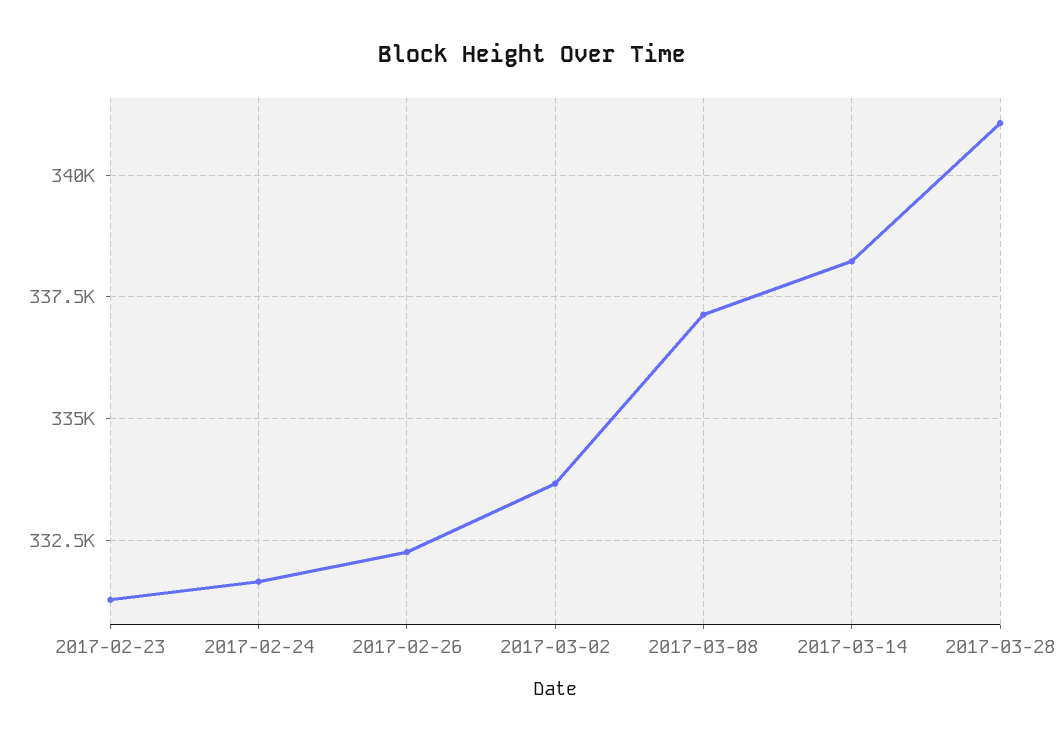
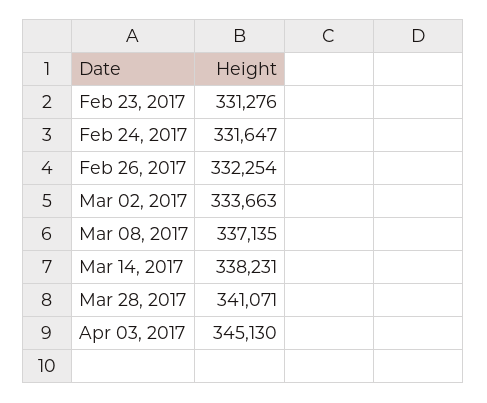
Apr 03, 2017: none -> 345130

